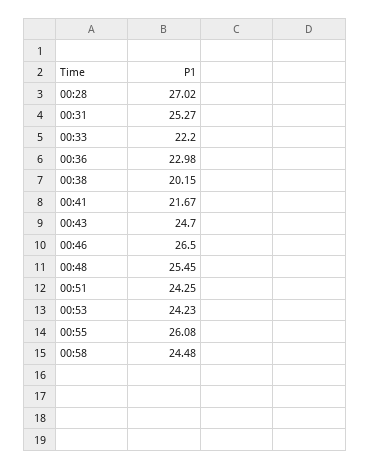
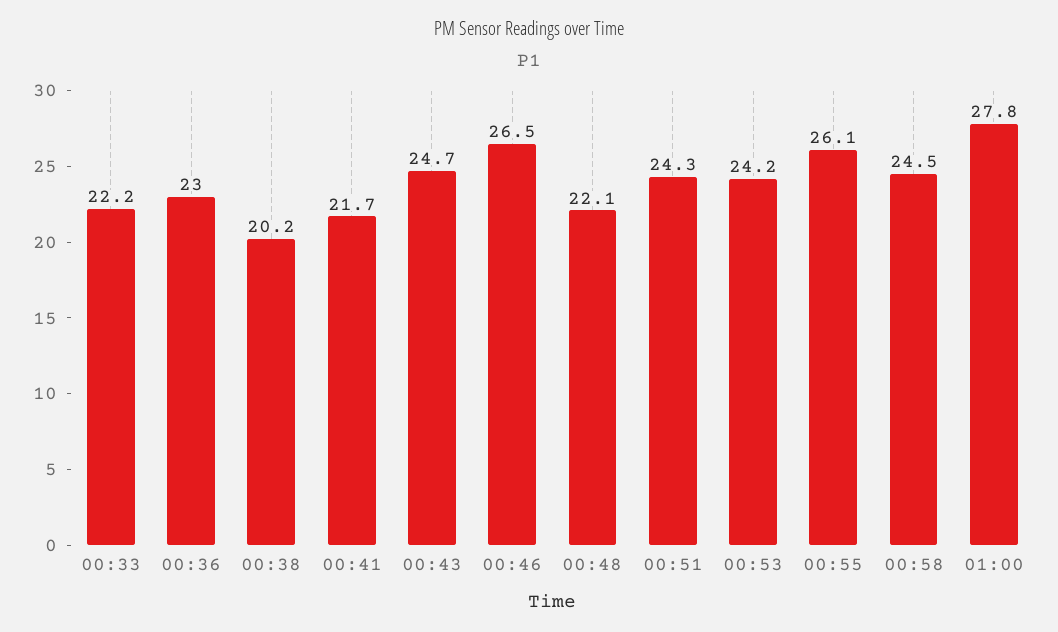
00:28: 27.02 -> none
00:31: 25.27 -> none
00:48: 25.45 -> 22.1
01:00: none -> 27.8

